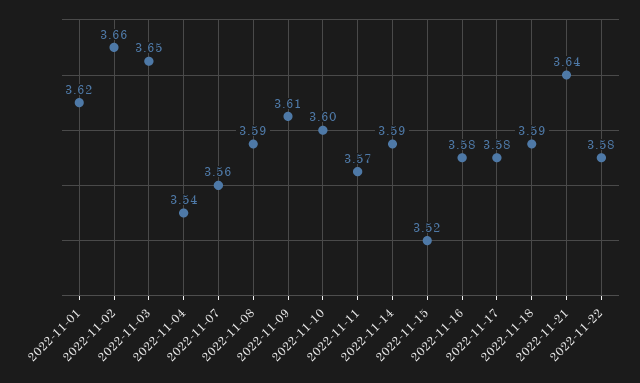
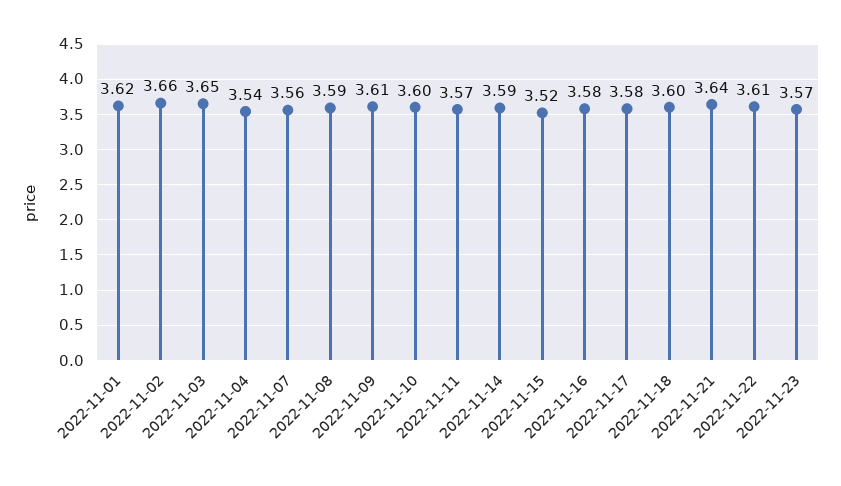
2022-11-18: 3.59 -> 3.6
2022-11-22: 3.58 -> 3.61
2022-11-23: none -> 3.57

